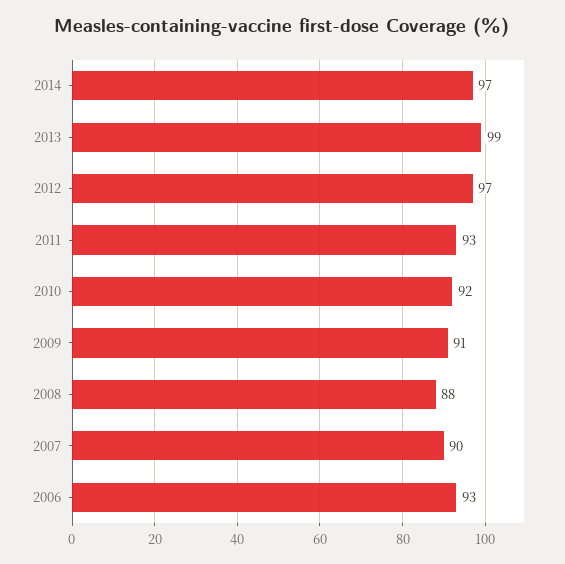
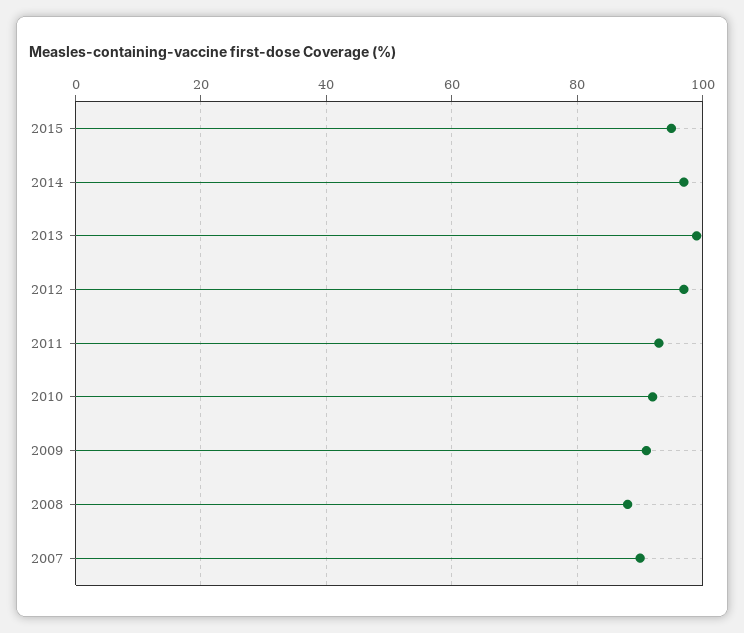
2006: 93 -> none
2015: none -> 95

